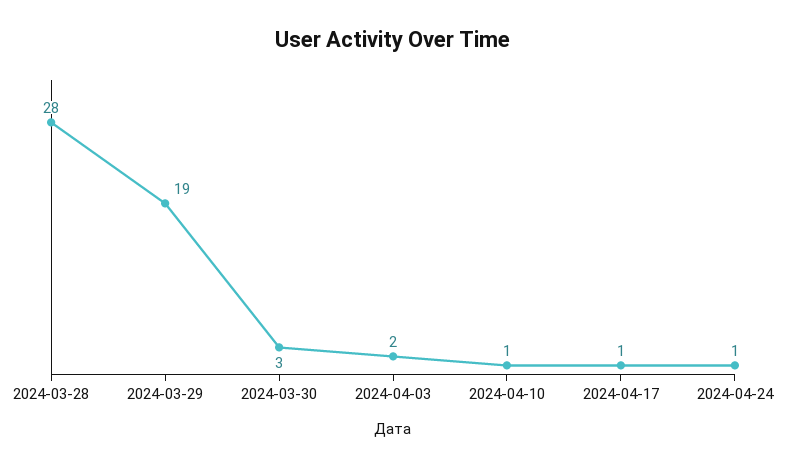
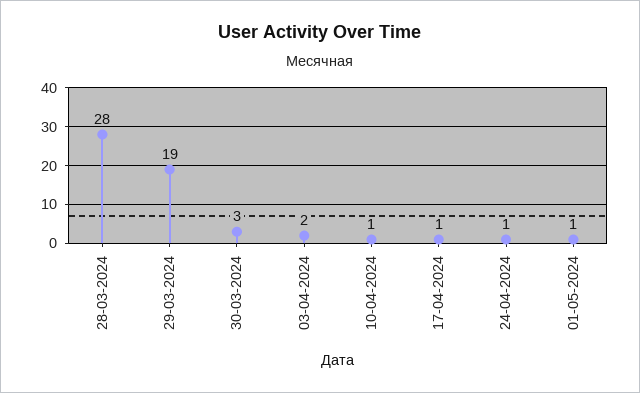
01-05-2024: none -> 1

